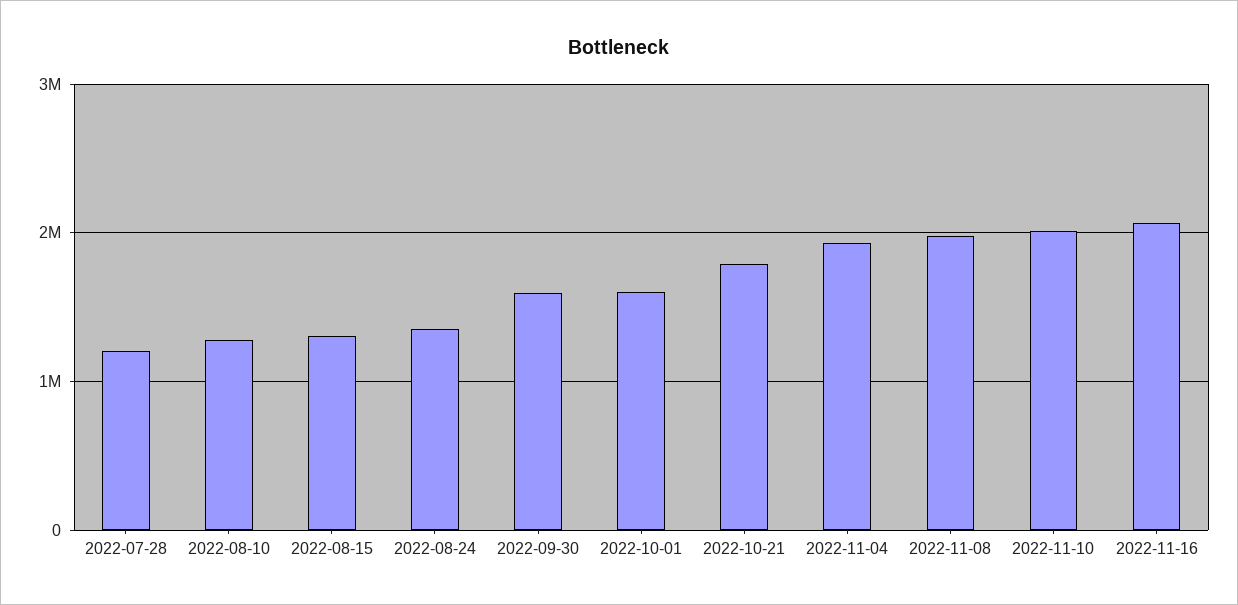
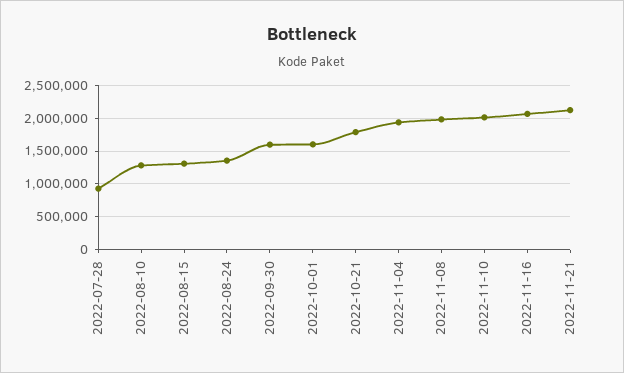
2022-07-28: 1200000 -> 900000
2022-11-21: none -> 2100000

